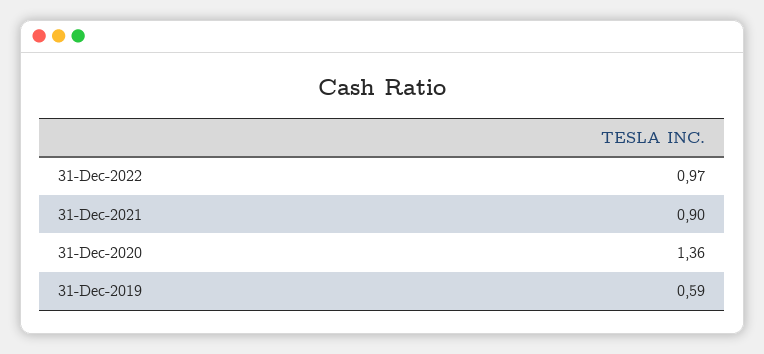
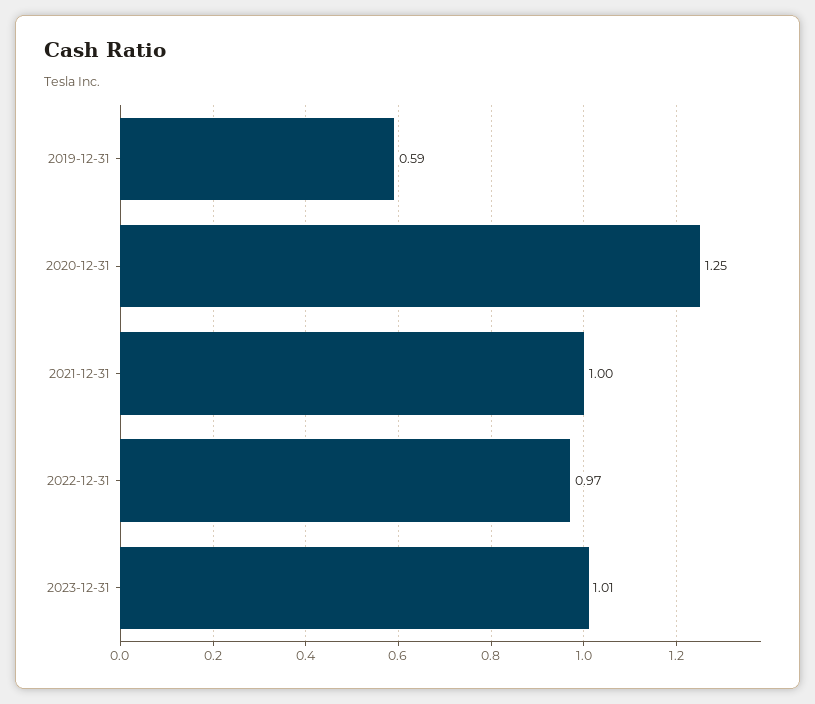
31-Dec-2021: 0.9 -> 1
31-Dec-2020: 1.36 -> 1.25
2023-12-31: none -> 1.01

